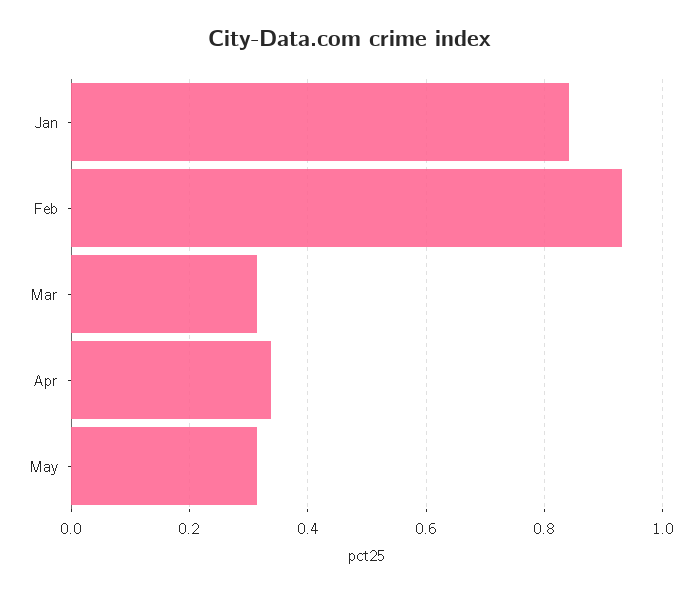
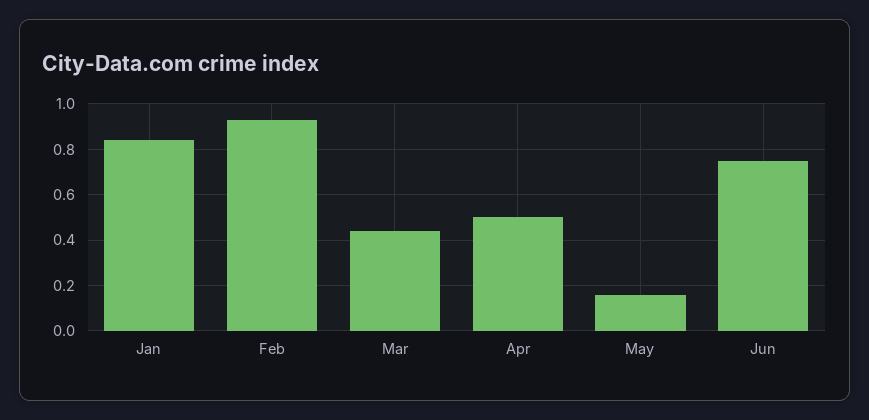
Mar: 0.32 -> 0.45
Apr: 0.34 -> 0.5
May: 0.32 -> 0.15
Jun: none -> 0.75

